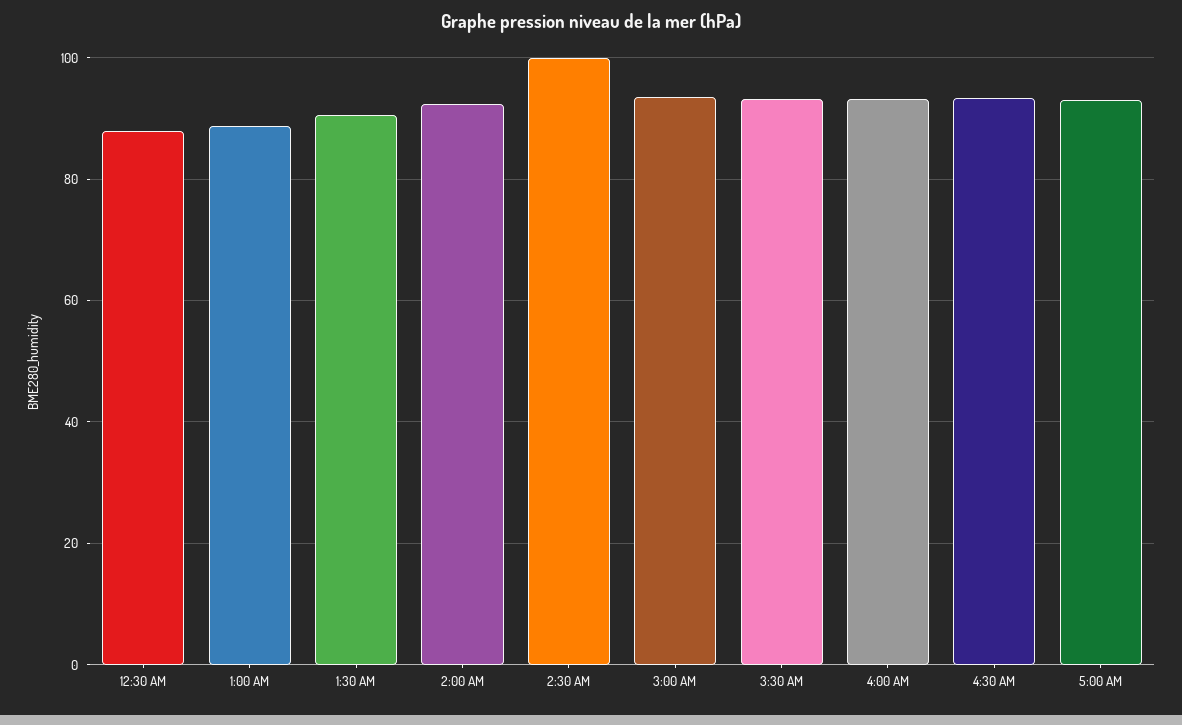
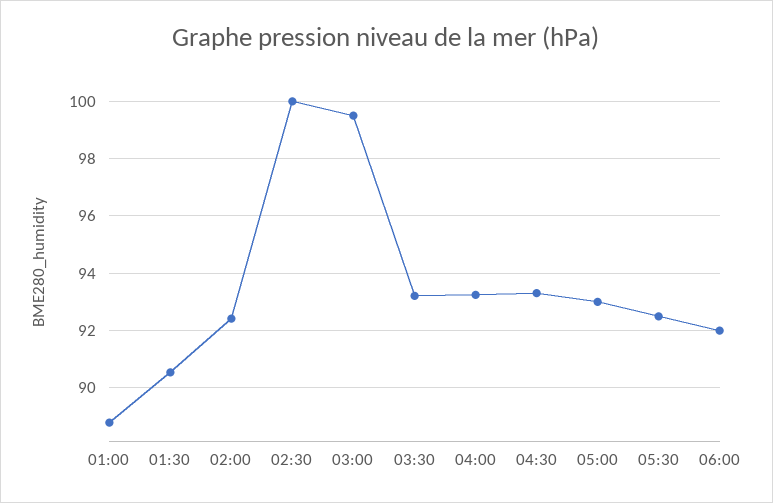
12:30 AM: 88 -> none
3:00 AM: 94 -> 99.5
05:30: none -> 92.5
06:00: none -> 92

